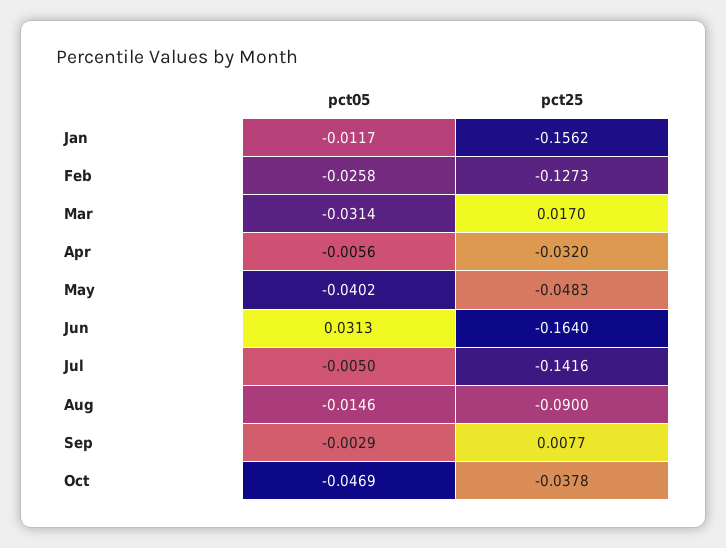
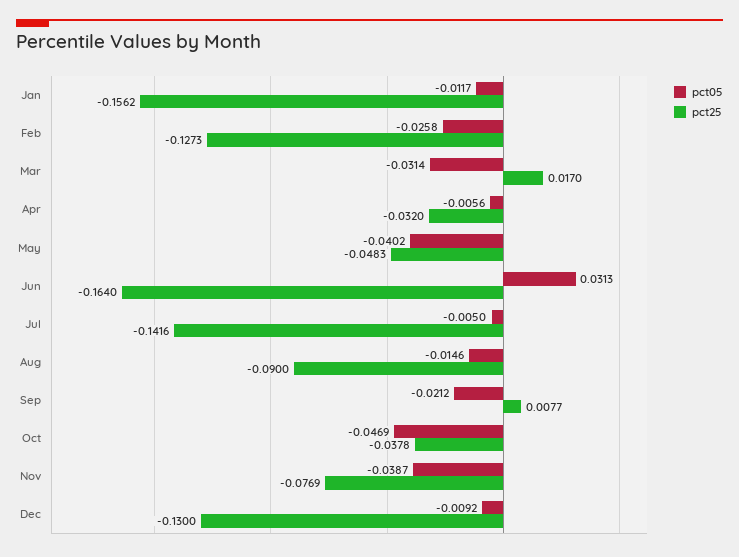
pct05, Sep: -0.0029 -> -0.0212
pct05, Nov: none -> -0.0387
pct25, Nov: none -> -0.0769
pct05, Dec: none -> -0.0092
pct25, Dec: none -> -0.13

